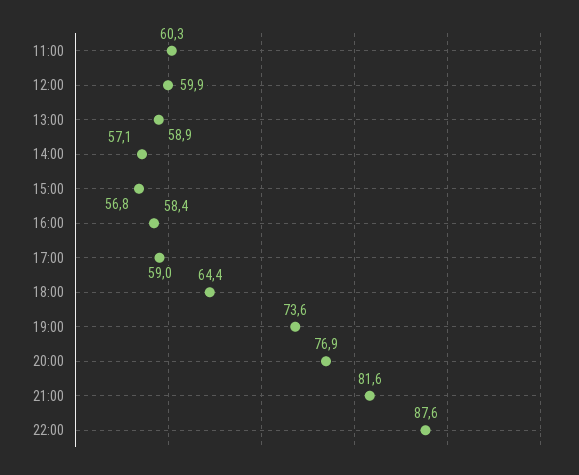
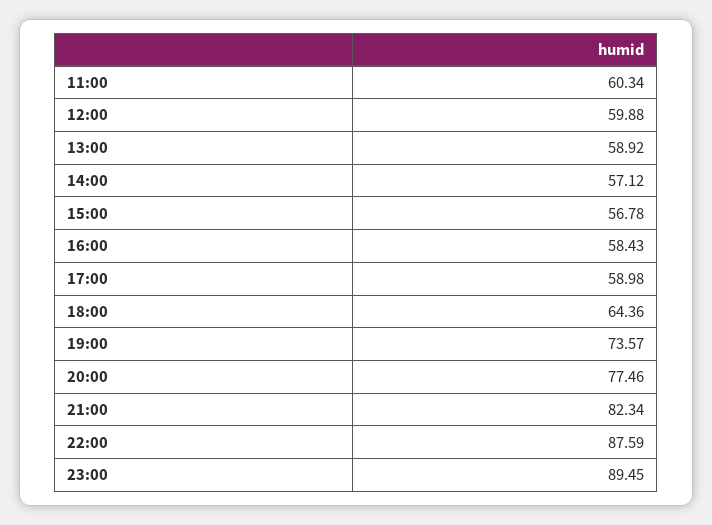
20:00: 76.9 -> 77.46
21:00: 81.6 -> 82.34
23:00: none -> 89.45

